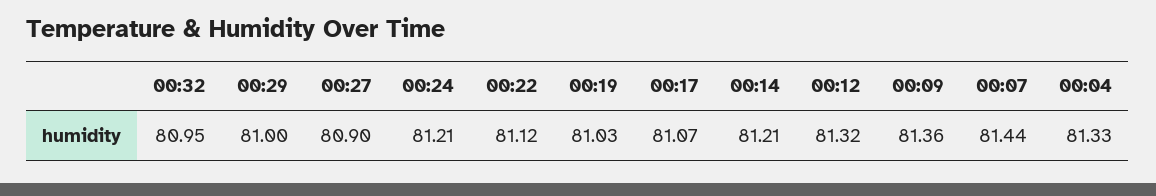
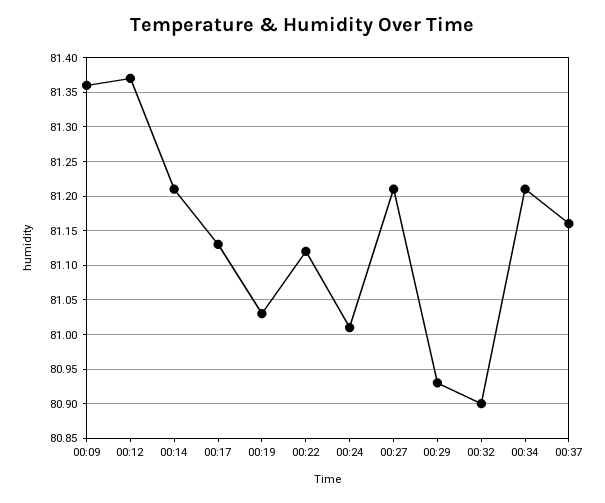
00:32: 80.95 -> 80.9
00:29: 81 -> 80.93
00:27: 80.9 -> 81.21
00:24: 81.21 -> 81.01
00:17: 81.07 -> 81.13
00:12: 81.32 -> 81.37
00:07: 81.44 -> none
00:04: 81.33 -> none
00:34: none -> 81.21
00:37: none -> 81.16

